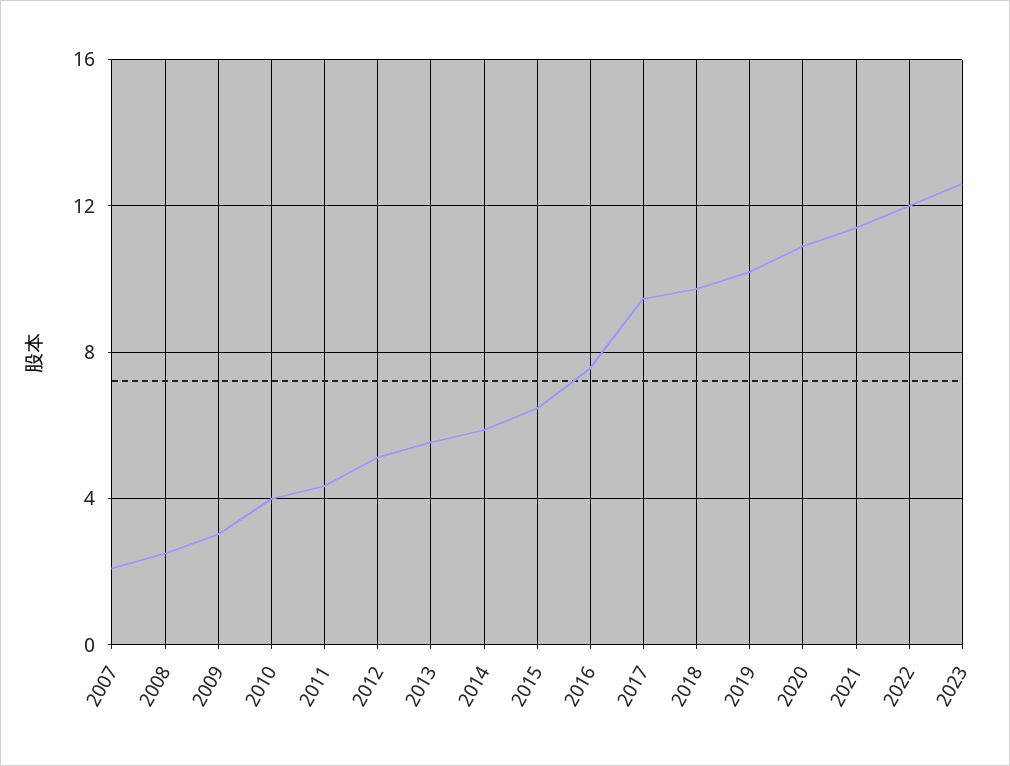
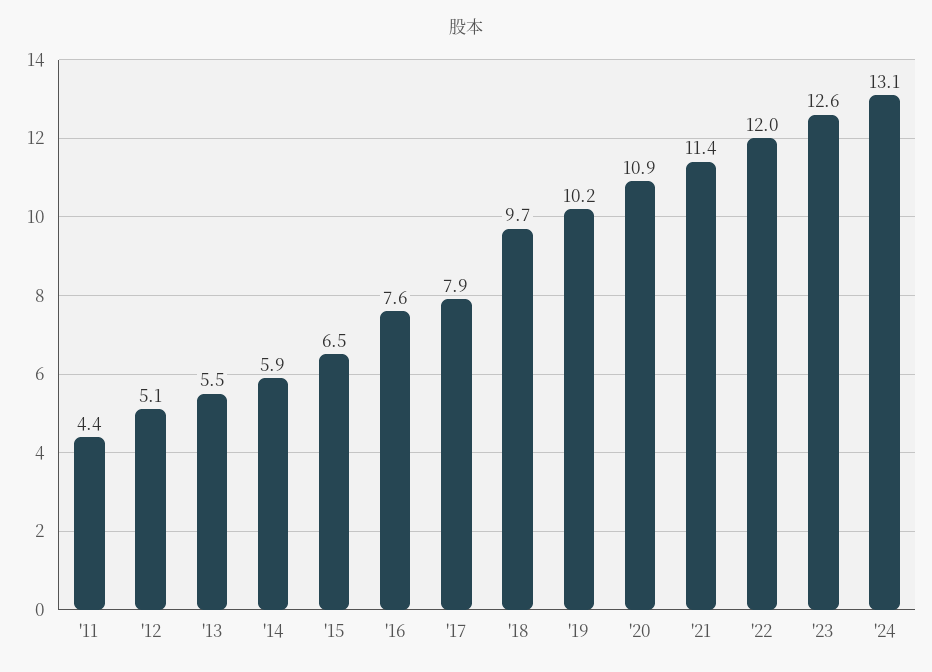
2007: 2 -> none
2008: 2.5 -> none
2009: 3 -> none
2010: 4 -> none
2017: 9.5 -> 7.9
'24: none -> 13.1

